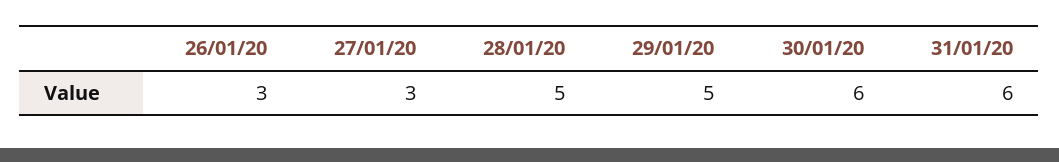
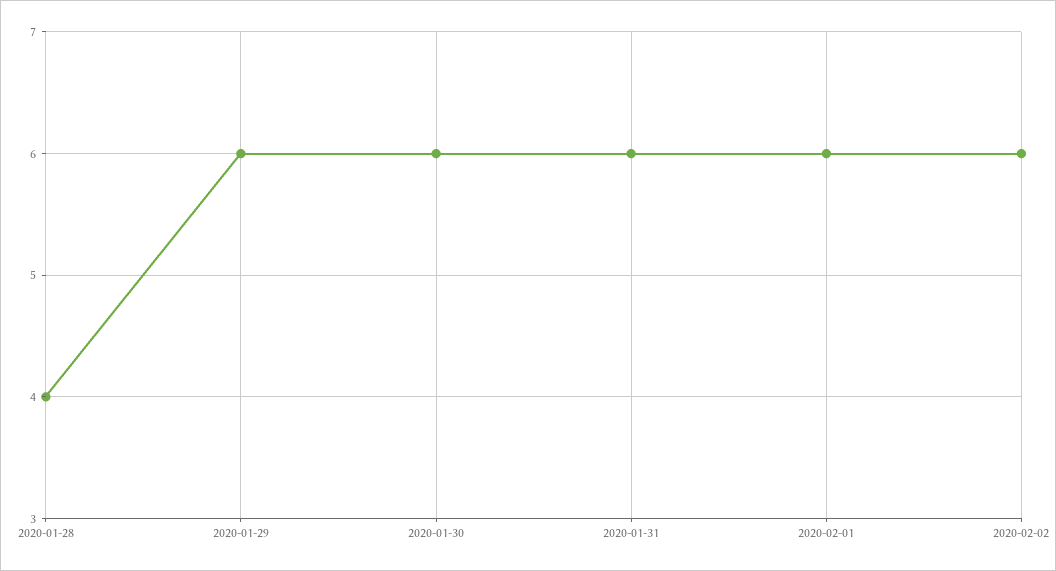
26/01/20: 3 -> none
27/01/20: 3 -> none
28/01/20: 5 -> 4
29/01/20: 5 -> 6
2020-02-01: none -> 6
2020-02-02: none -> 6

